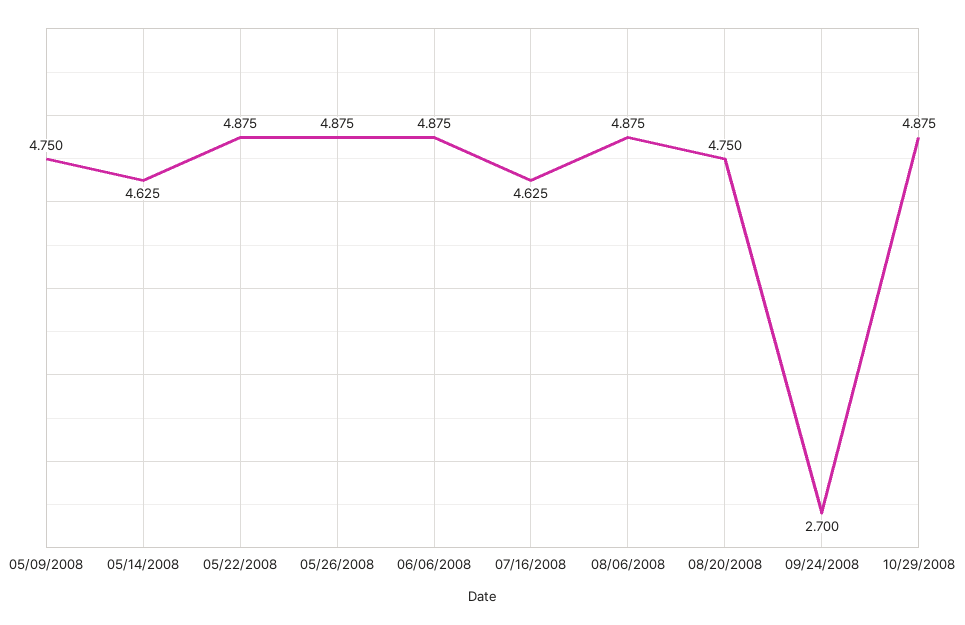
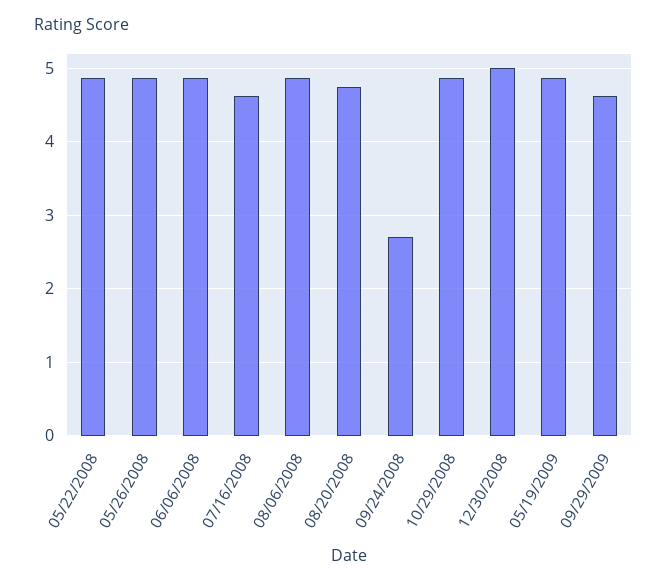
05/09/2008: 4.75 -> none
05/14/2008: 4.625 -> none
12/30/2008: none -> 5
05/19/2009: none -> 4.9
09/29/2009: none -> 4.6

